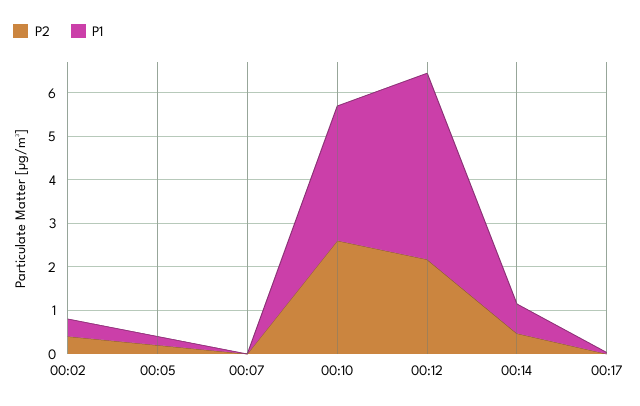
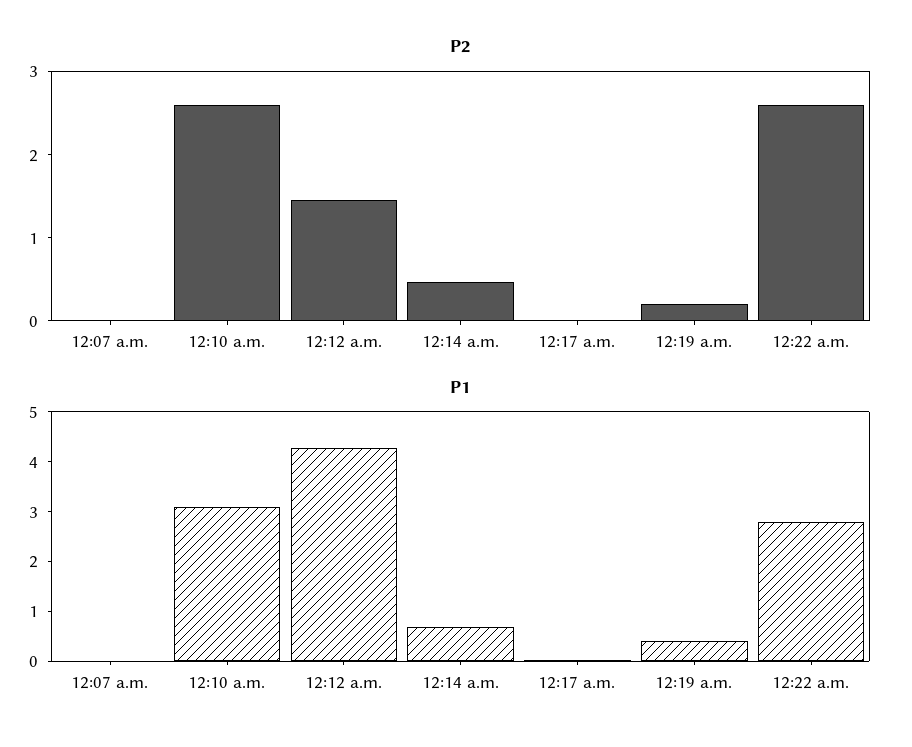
P2, 00:02: 0.4 -> none
P1, 00:02: 0.4 -> none
P2, 00:05: 0.2 -> none
P1, 00:05: 0.2 -> none
P2, 00:12: 2.2 -> 1.4
P2, 12:19 a.m.: none -> 0.2
P2, 12:22 a.m.: none -> 2.6
P1, 12:19 a.m.: none -> 0.4
P1, 12:22 a.m.: none -> 2.8

